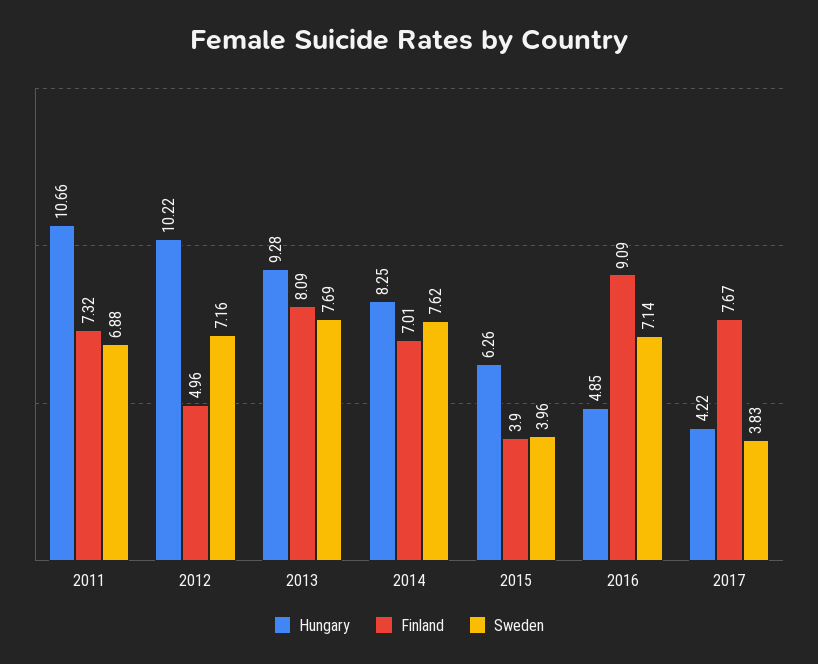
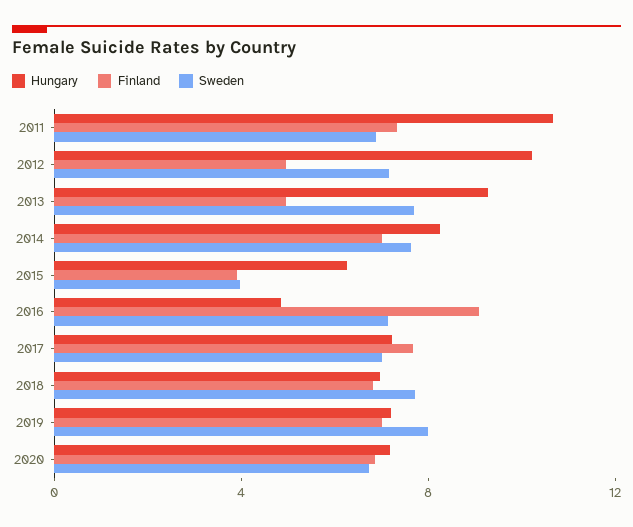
Finland, 2013: 8.09 -> 5
Hungary, 2017: 4.22 -> 7
Sweden, 2017: 3.83 -> 7
Hungary, 2018: none -> 7
Finland, 2018: none -> 7
Sweden, 2018: none -> 8
Hungary, 2019: none -> 7
Finland, 2019: none -> 7
Sweden, 2019: none -> 8
Hungary, 2020: none -> 7
Finland, 2020: none -> 7
Sweden, 2020: none -> 7

